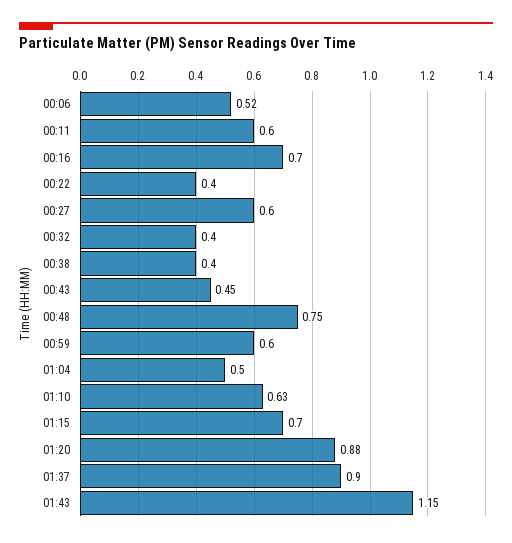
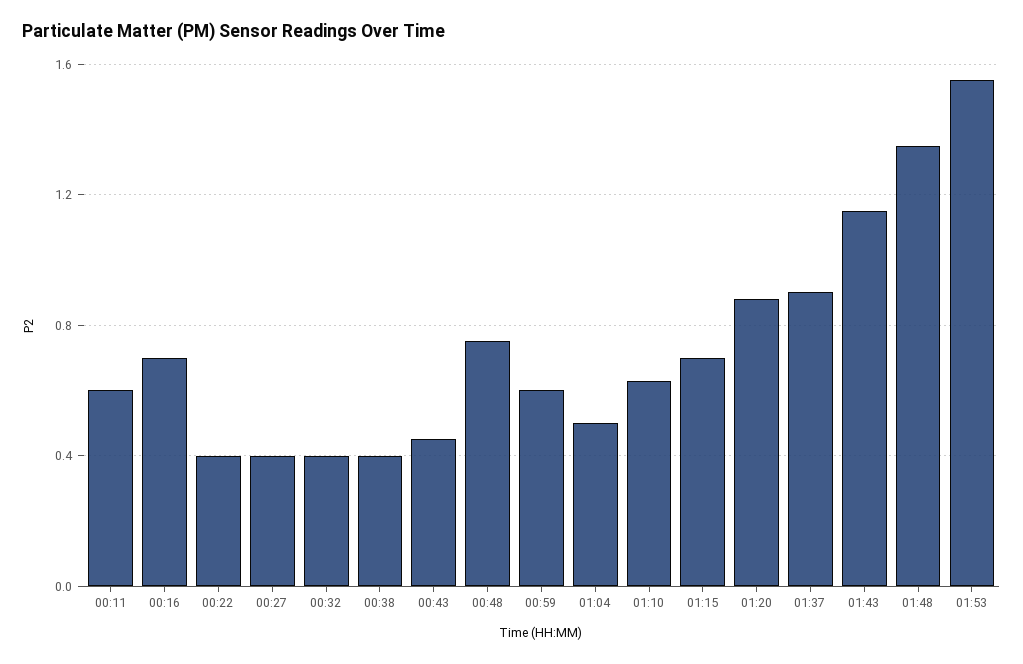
00:06: 0.52 -> none
00:27: 0.6 -> 0.4
01:48: none -> 1.35
01:53: none -> 1.55

